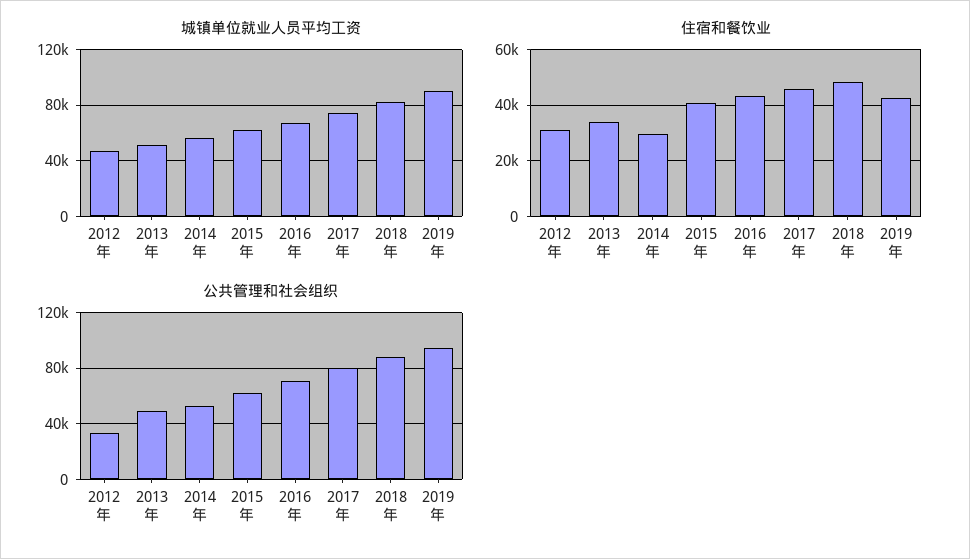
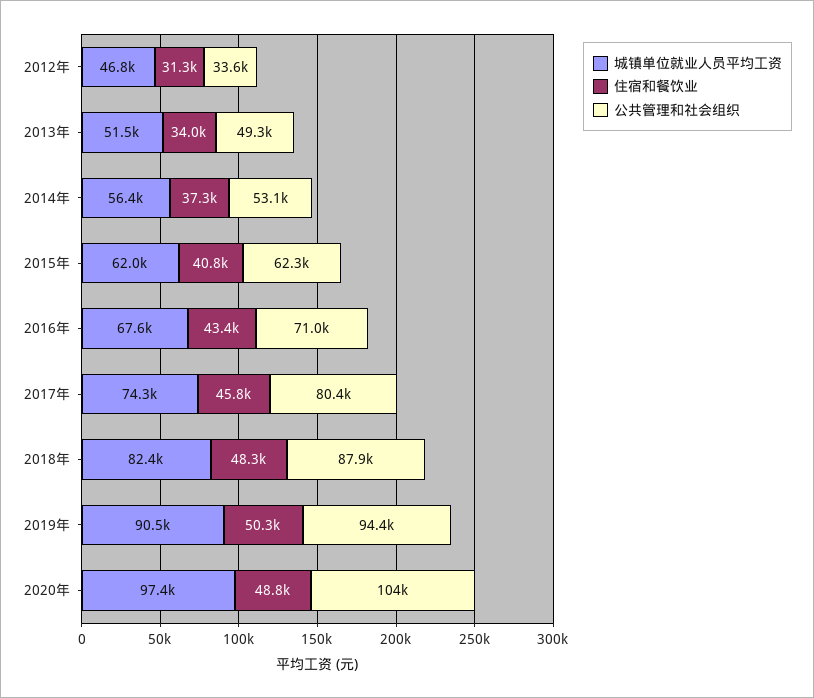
住宿和餐饮业, 2014年: 30000 -> 37300
住宿和餐饮业, 2019年: 42500 -> 50300
城镇单位就业人员平均工资, 2020年: none -> 97400
住宿和餐饮业, 2020年: none -> 48800
公共管理和社会组织, 2020年: none -> 104000

